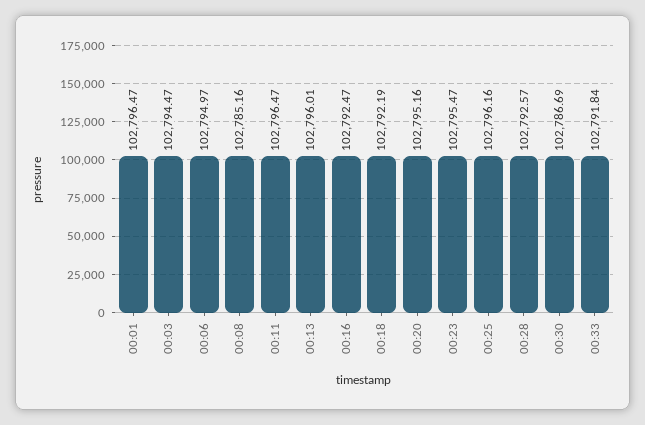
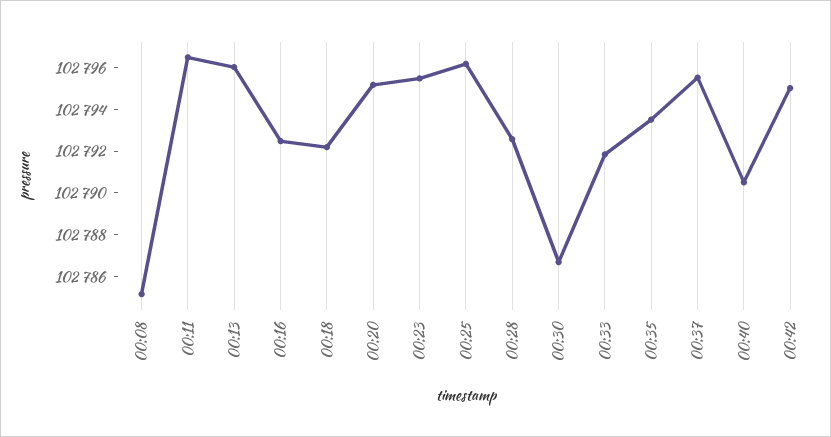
00:01: 102796.47 -> none
00:03: 102794.47 -> none
00:06: 102794.97 -> none
00:35: none -> 102793.5
00:37: none -> 102795.5
00:40: none -> 102790.5
00:42: none -> 102795

